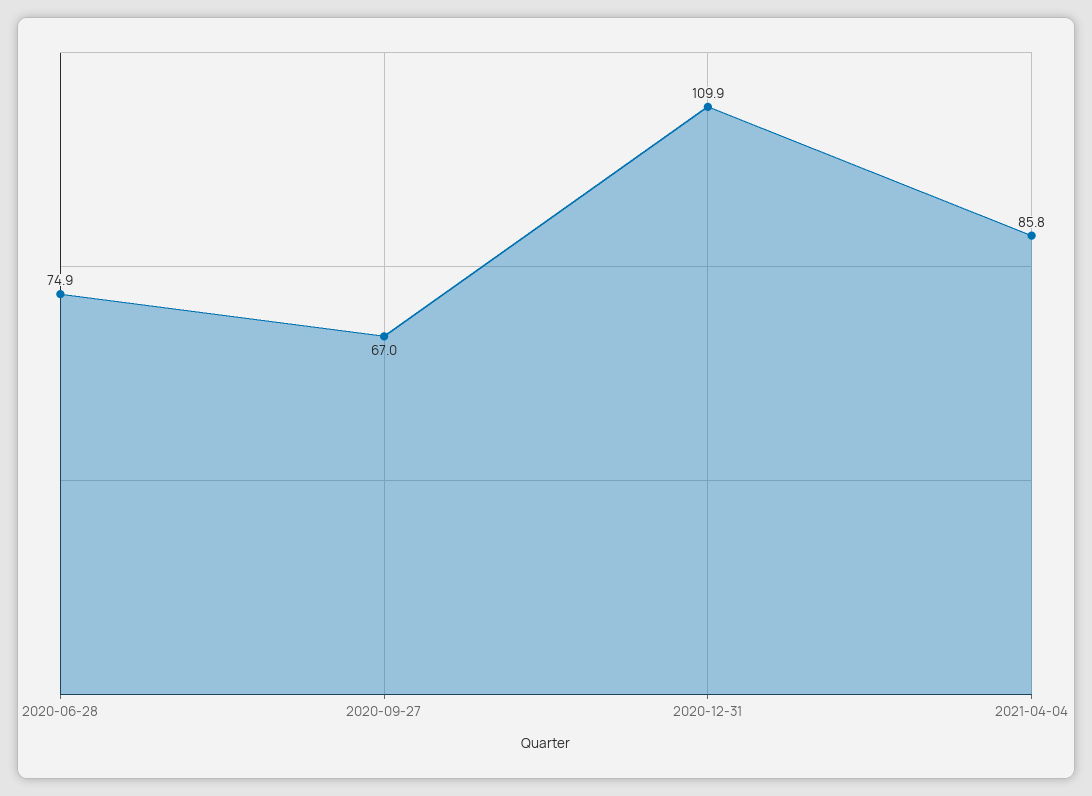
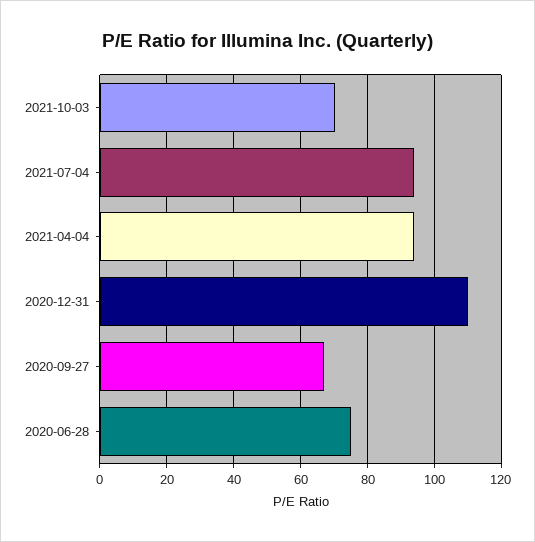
2021-04-04: 85.8 -> 94
2021-10-03: none -> 70
2021-07-04: none -> 94

